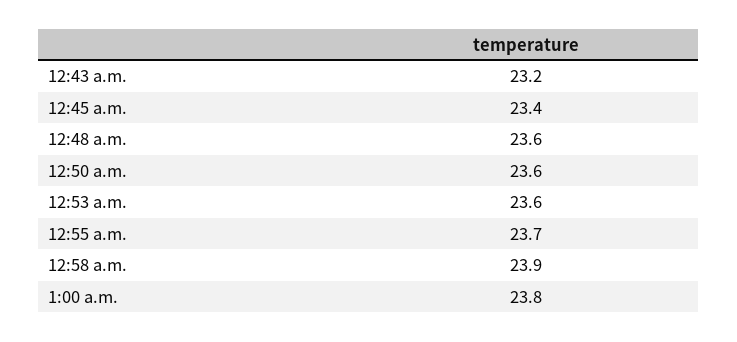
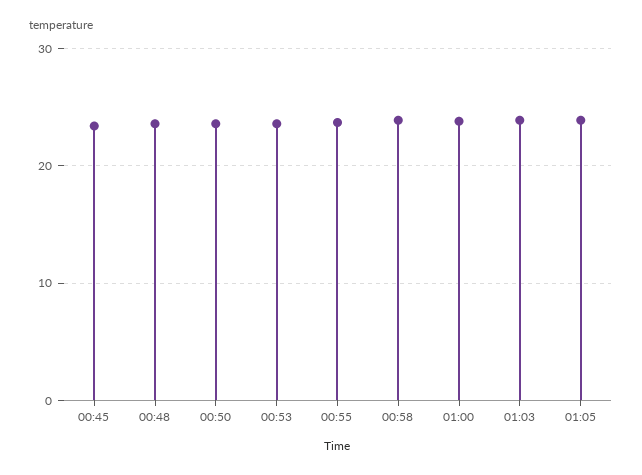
12:43 a.m.: 23.2 -> none
01:03: none -> 24
01:05: none -> 24

